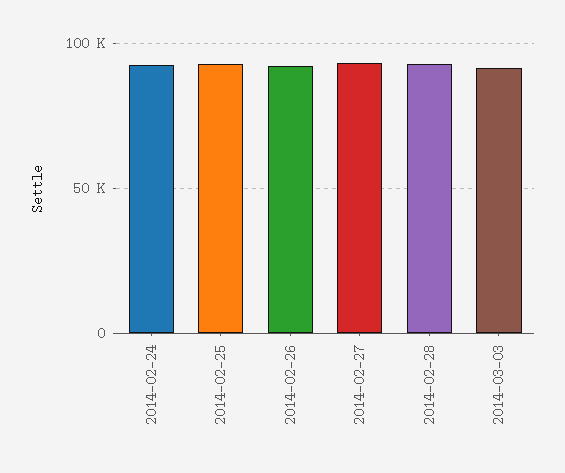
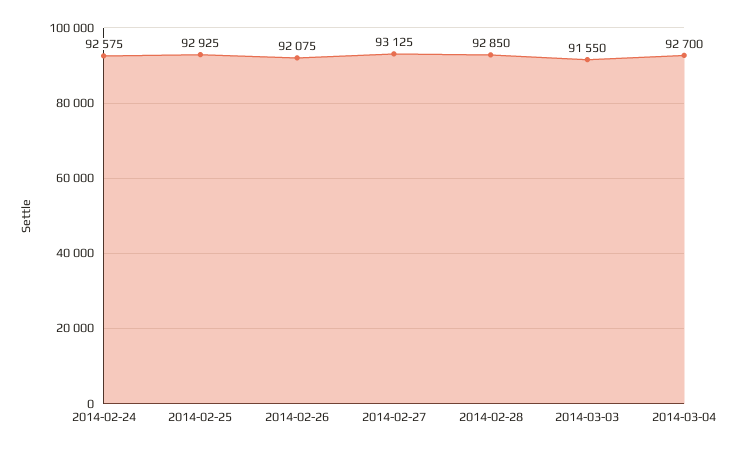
2014-03-04: none -> 92700

